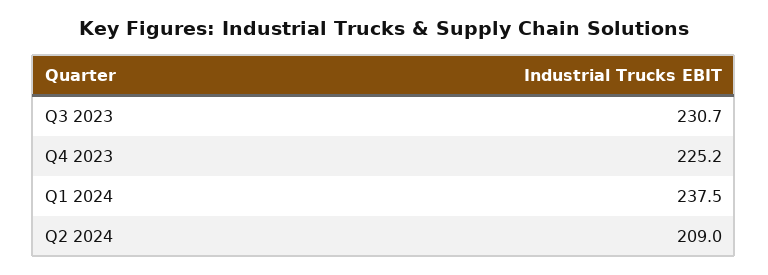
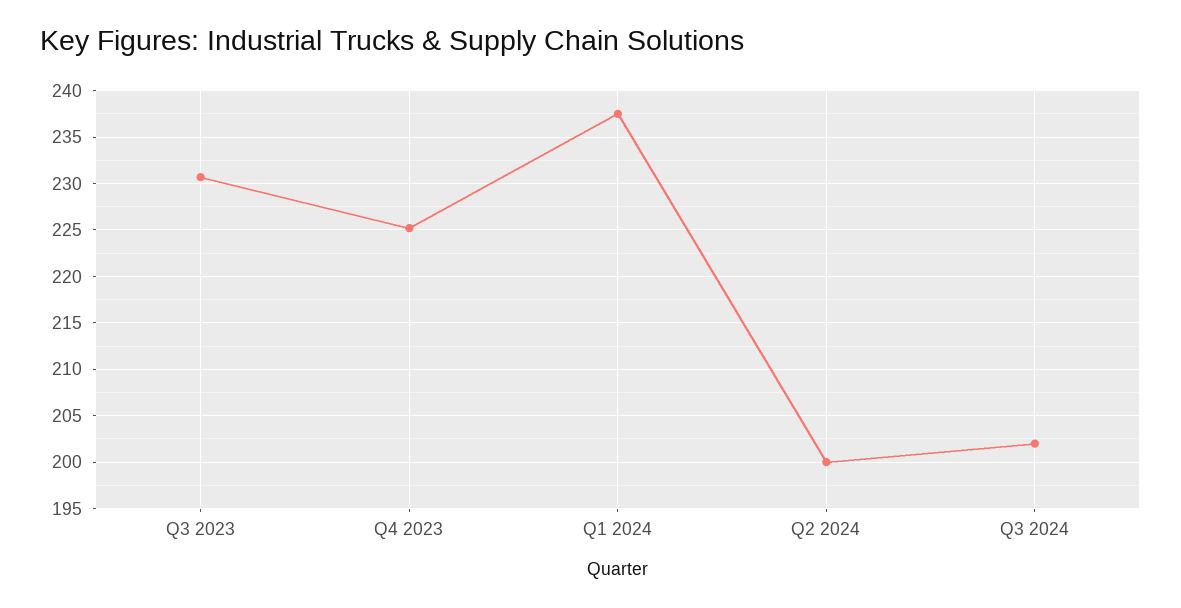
Q2 2024: 209 -> 200
Q3 2024: none -> 202

